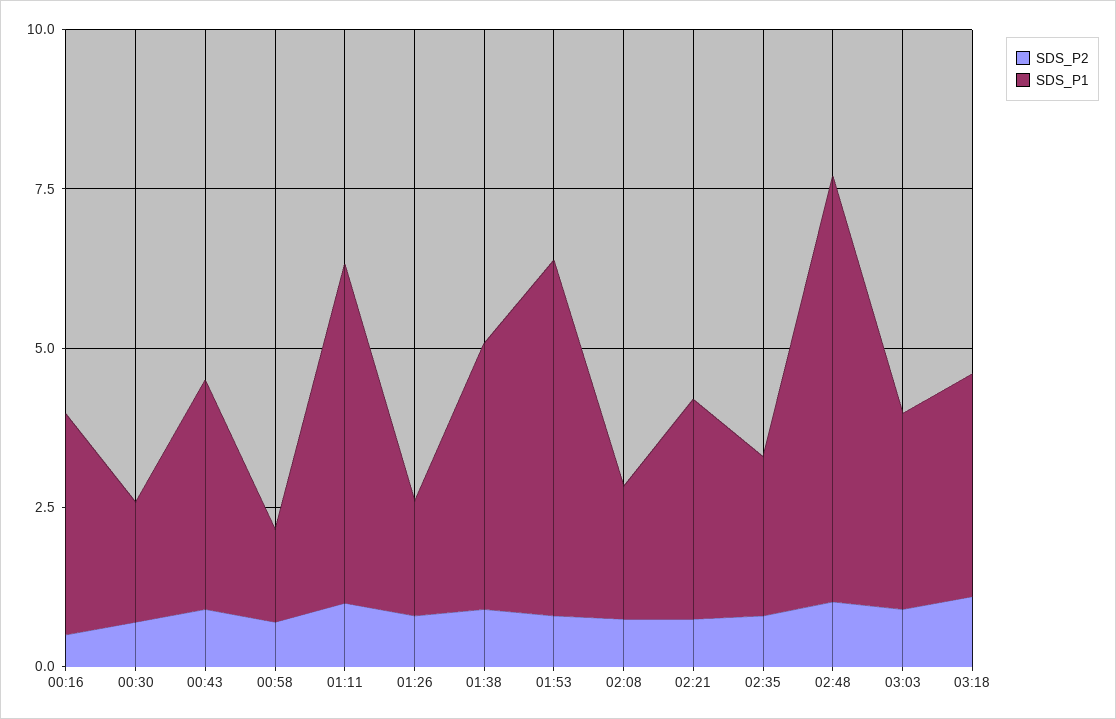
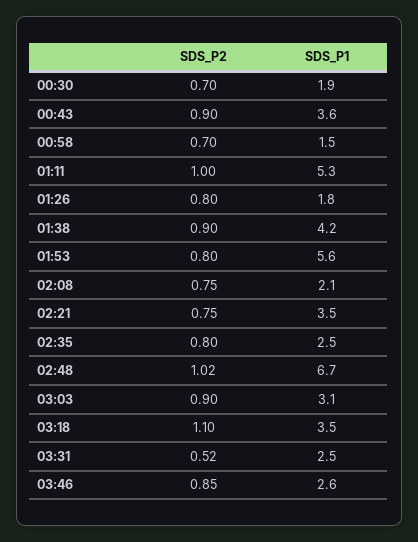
SDS_P2, 00:16: 0.5 -> none
SDS_P1, 00:16: 3.5 -> none
SDS_P2, 03:31: none -> 0.52
SDS_P1, 03:31: none -> 2.5
SDS_P2, 03:46: none -> 0.85
SDS_P1, 03:46: none -> 2.6

